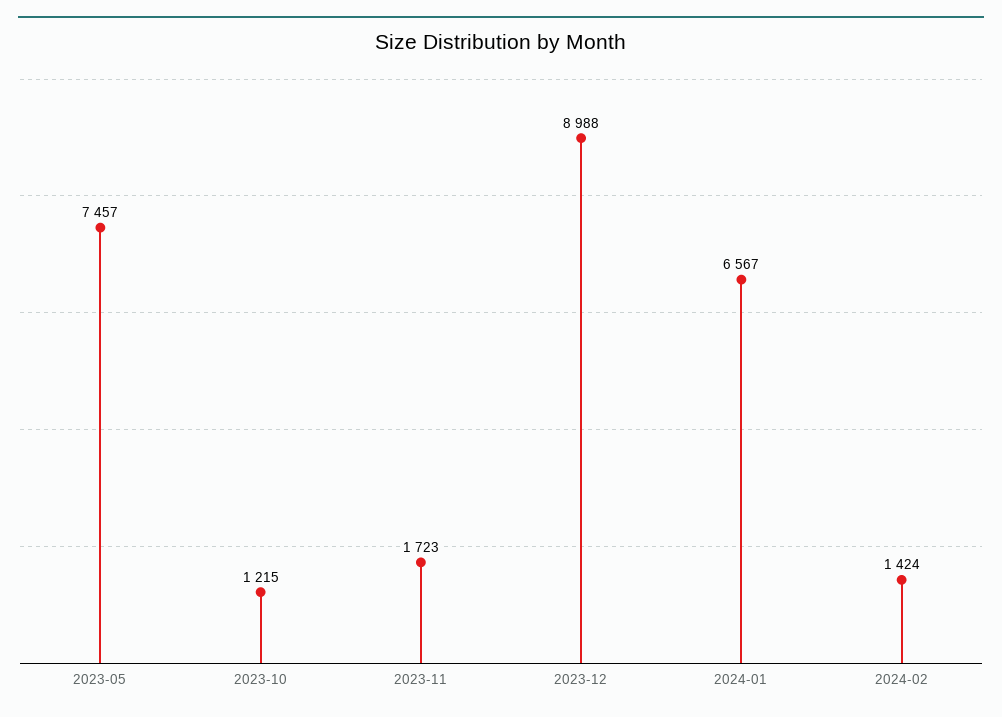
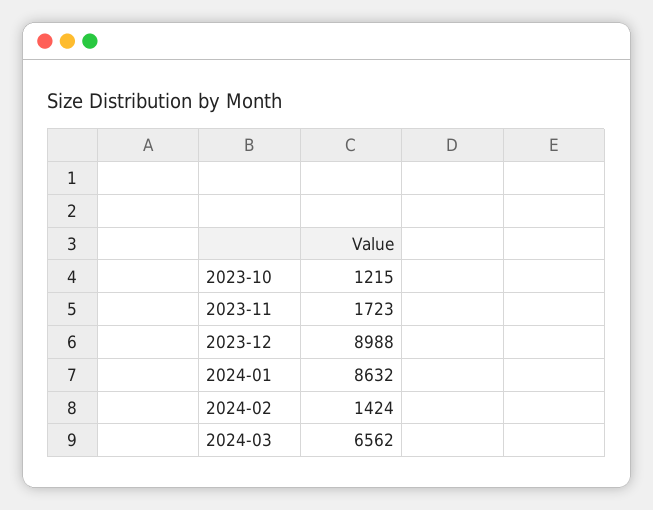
2023-05: 7457 -> none
2024-01: 6567 -> 8632
2024-03: none -> 6562

